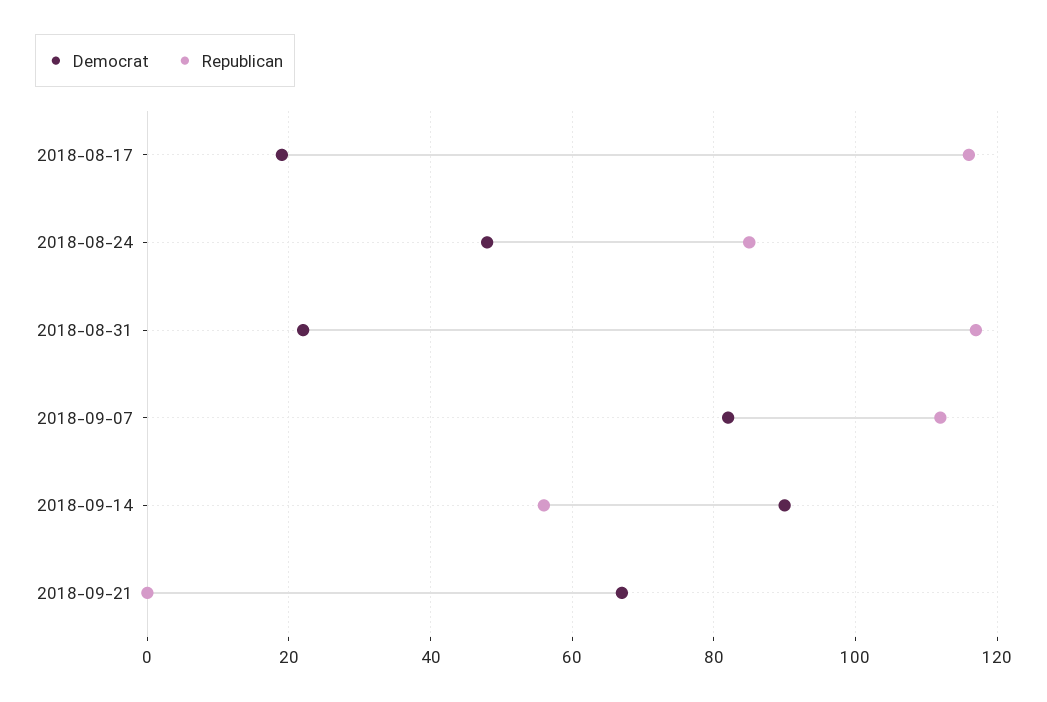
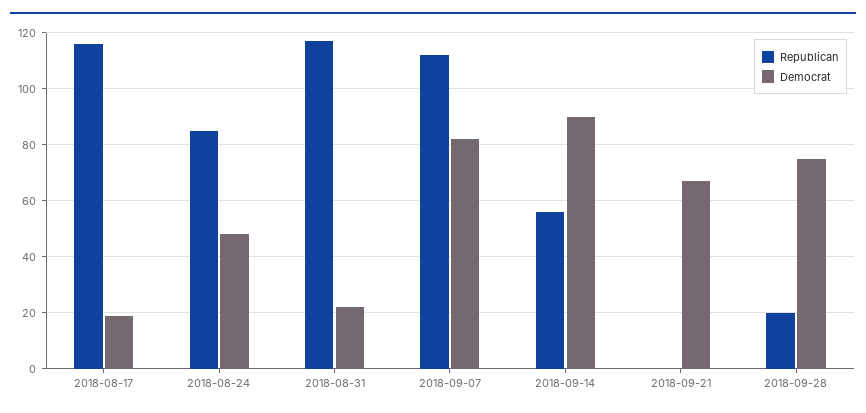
Republican, 2018-09-28: none -> 20
Democrat, 2018-09-28: none -> 75

